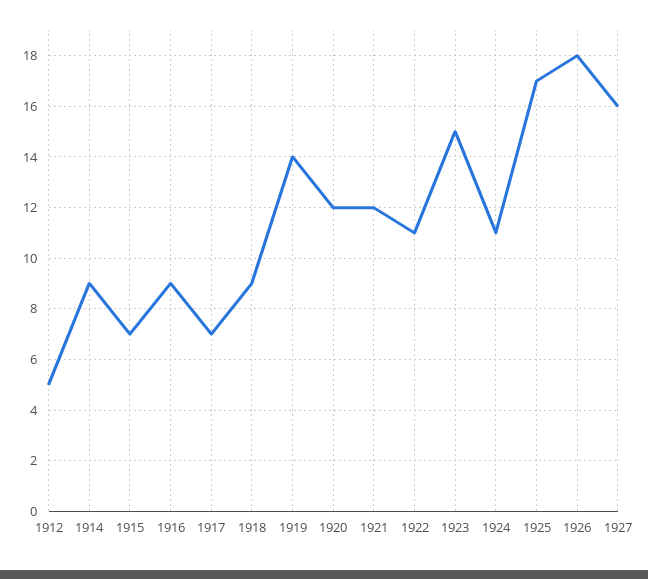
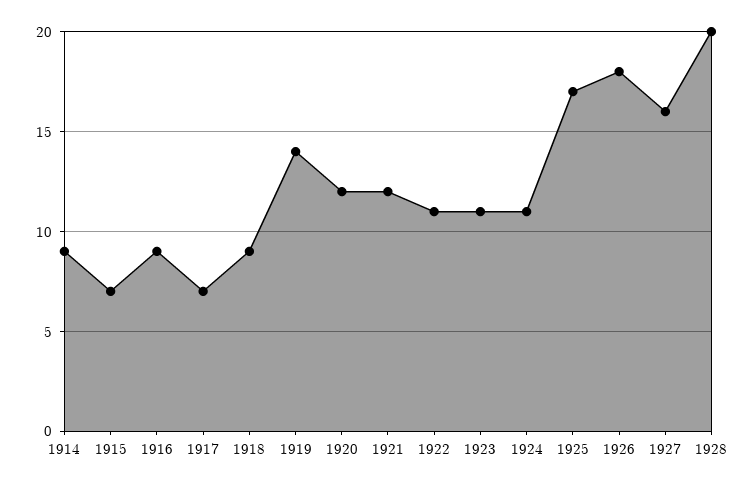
1912: 5 -> none
1923: 15 -> 11
1928: none -> 20

